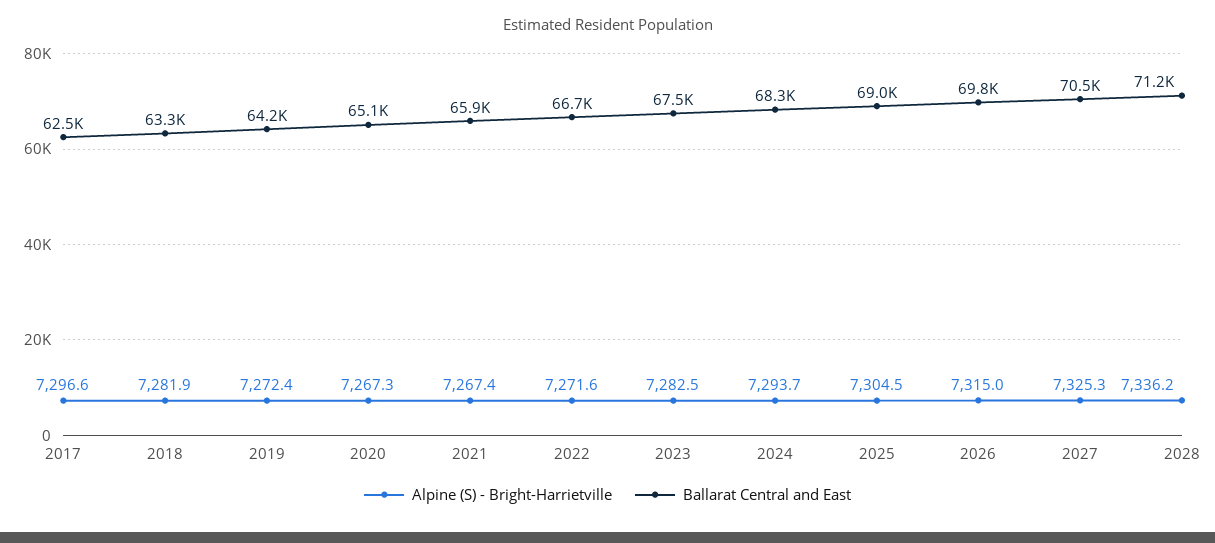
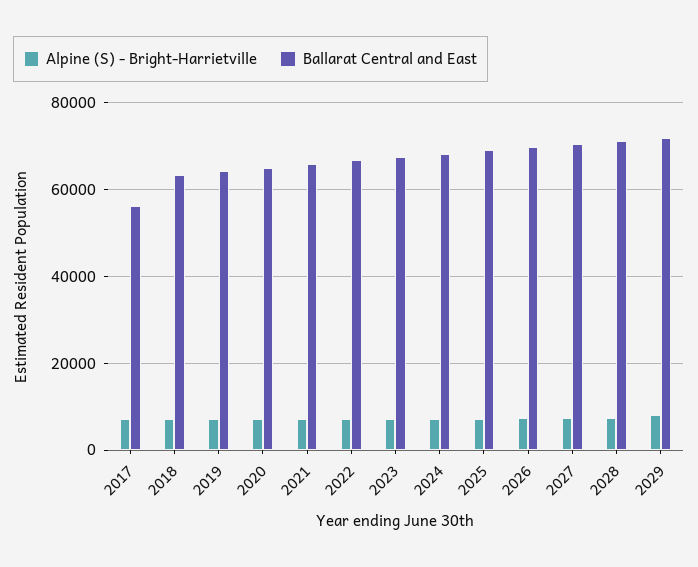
Ballarat Central and East, 2017: 62500 -> 56000
Alpine (S) - Bright-Harrietville, 2029: none -> 8000
Ballarat Central and East, 2029: none -> 72000

